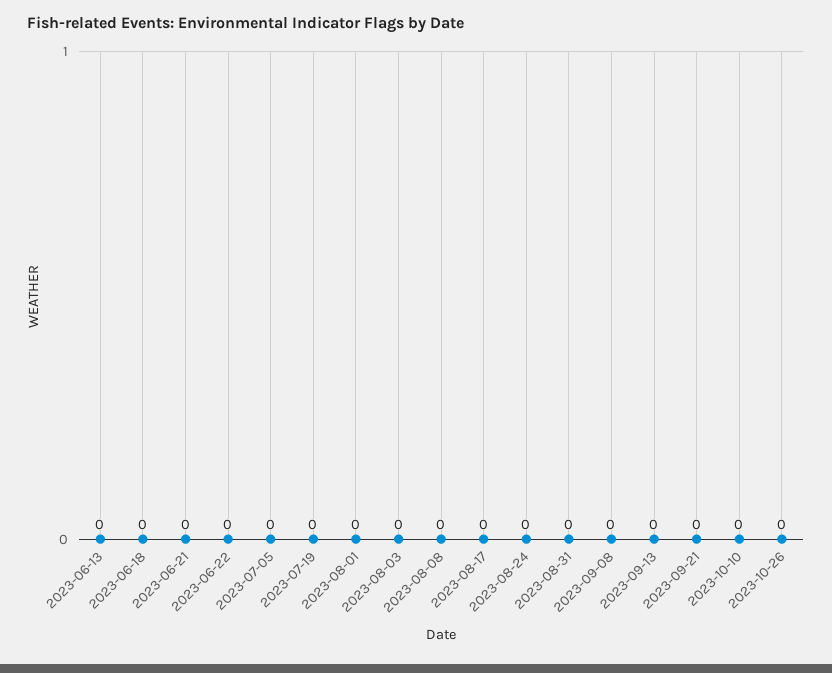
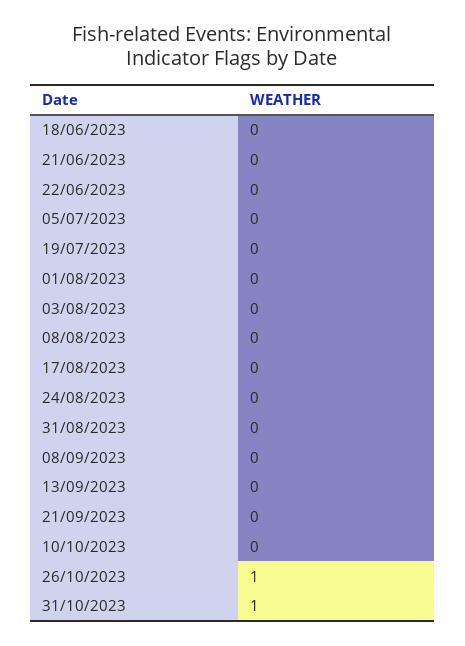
2023-06-13: 0 -> none
2023-10-26: 0 -> 1
31/10/2023: none -> 1

